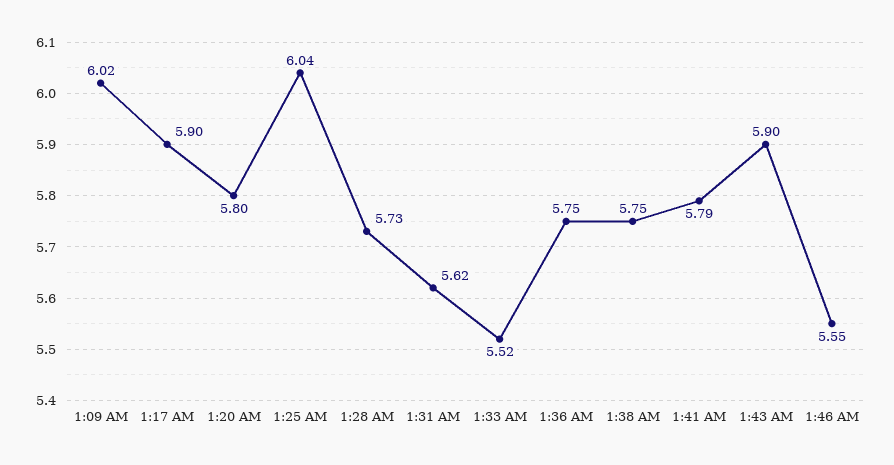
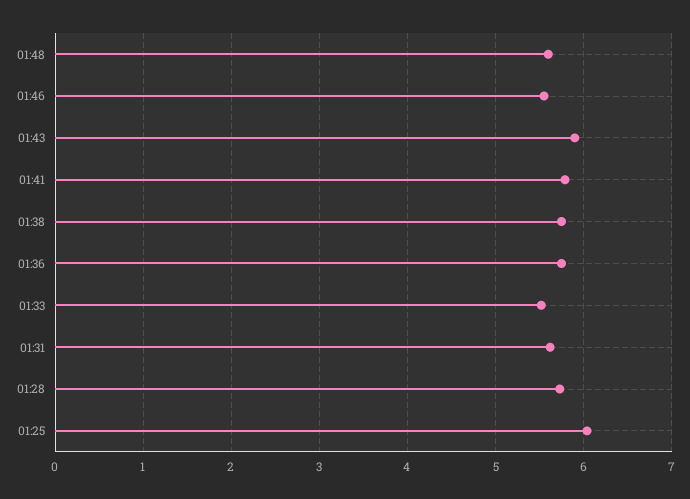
1:09 AM: 6.02 -> none
1:17 AM: 5.9 -> none
1:20 AM: 5.8 -> none
01:48: none -> 5.6

